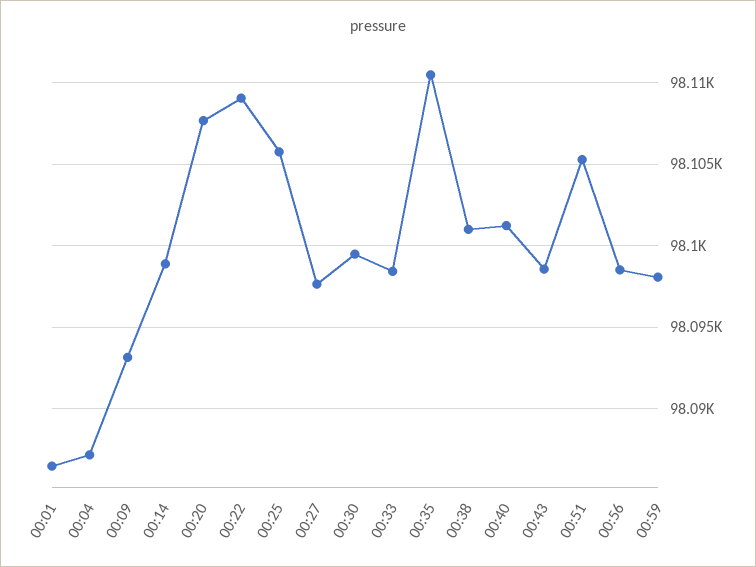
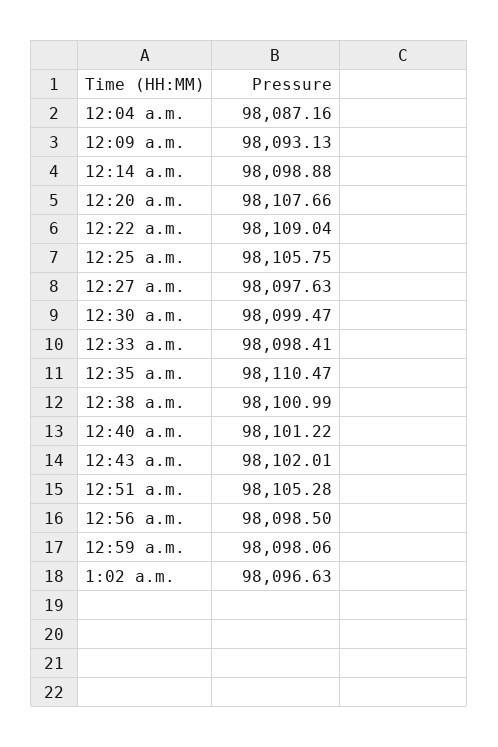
00:01: 98086.5 -> none
00:43: 98098.5 -> 98102.01
1:02 a.m.: none -> 98096.63

